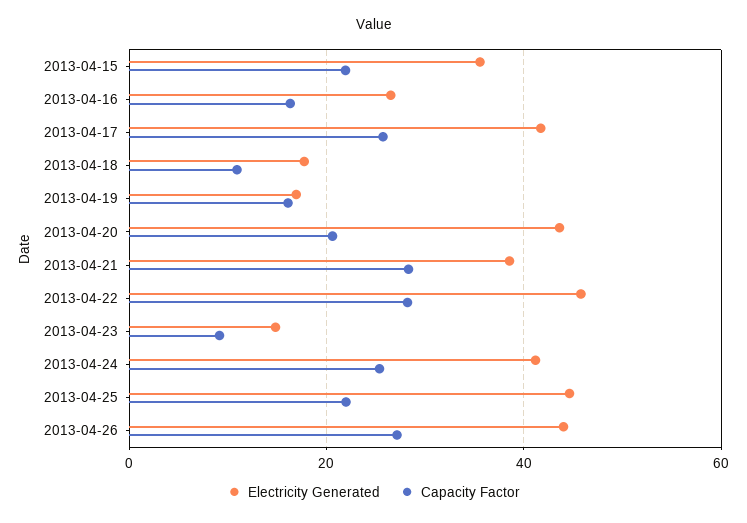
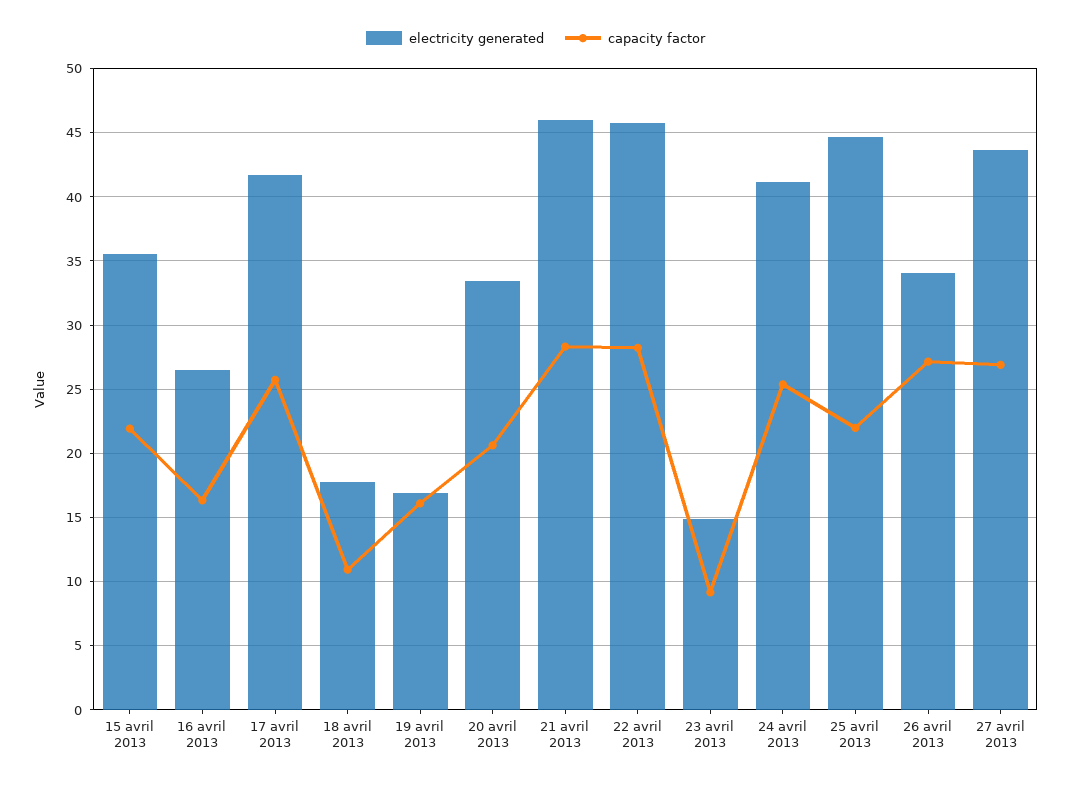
Electricity Generated, 2013-04-20: 44 -> 33.5
Electricity Generated, 2013-04-21: 38 -> 46
Electricity Generated, 2013-04-26: 44 -> 34
Electricity Generated, 27 avril 2013: none -> 43.5
Capacity Factor, 27 avril 2013: none -> 27

